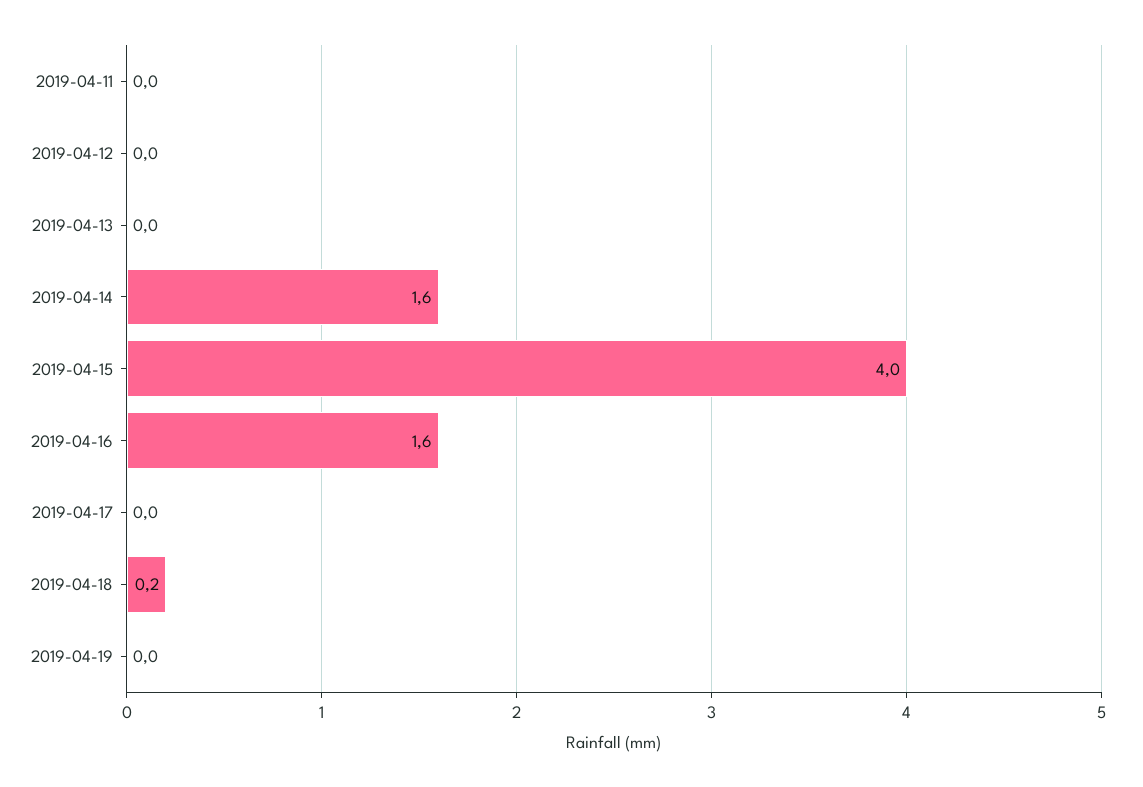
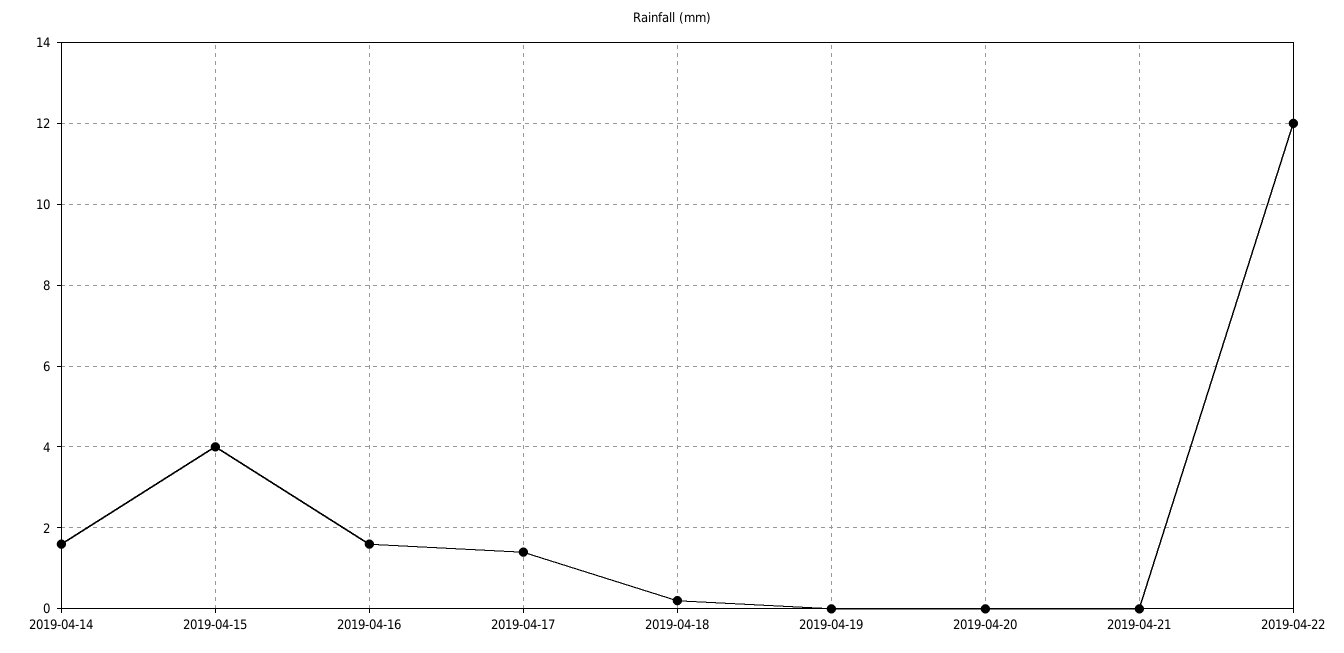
2019-04-11: 0 -> none
2019-04-12: 0 -> none
2019-04-13: 0 -> none
2019-04-17: 0 -> 1.5
2019-04-20: none -> 0
2019-04-21: none -> 0
2019-04-22: none -> 12

